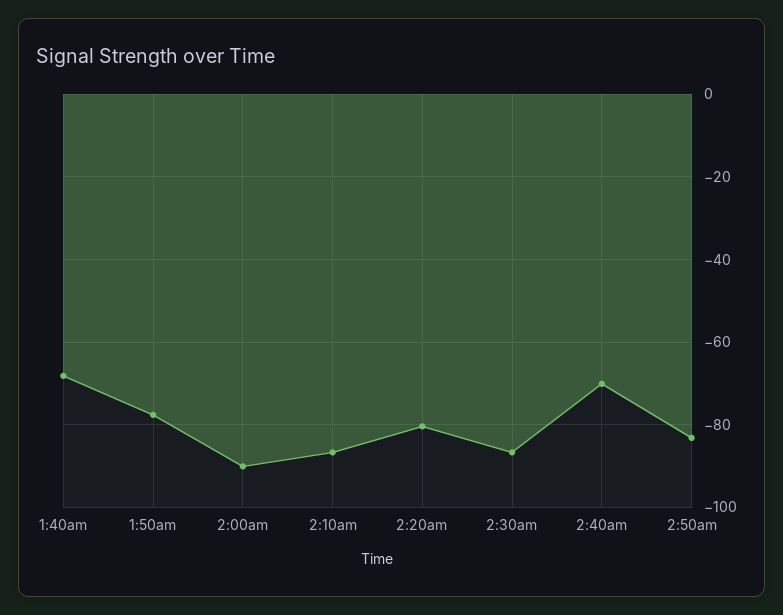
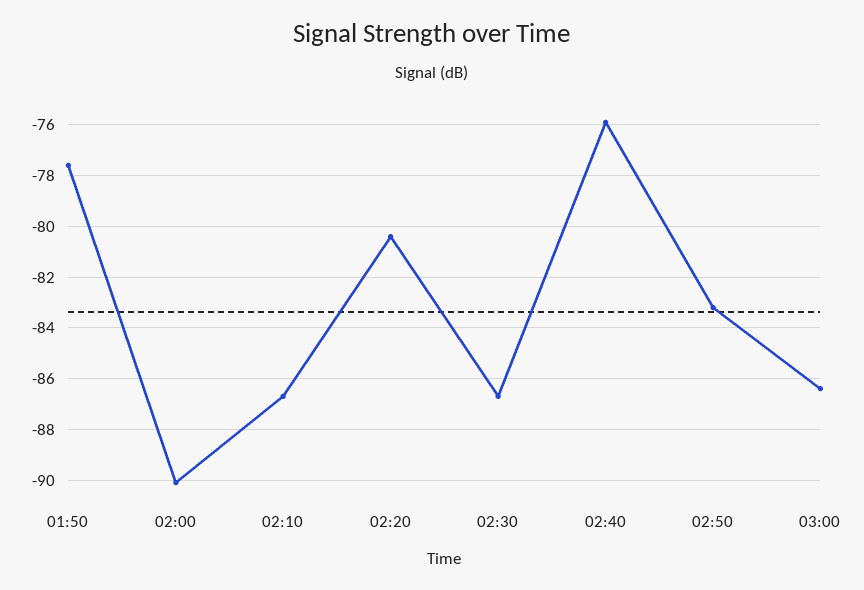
1:40am: -68 -> none
2:40am: -70 -> -76
03:00: none -> -86.5

